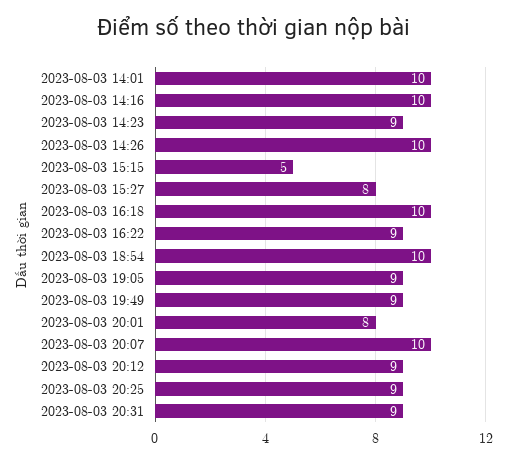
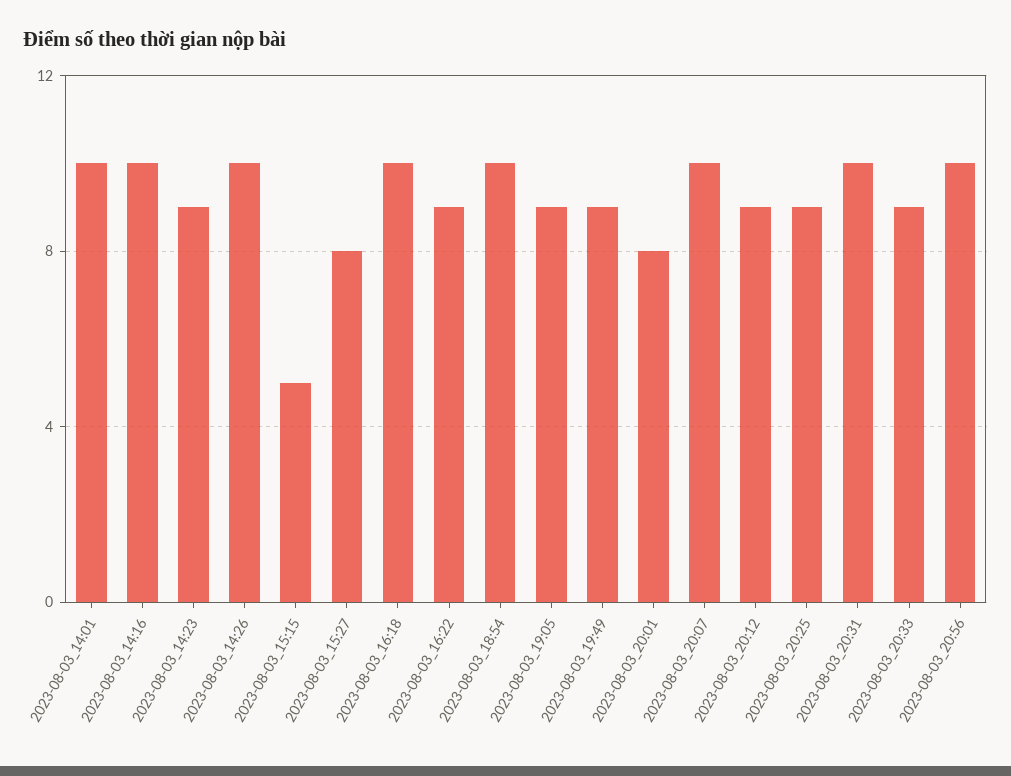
2023-08-03 20:31: 9 -> 10
2023-08-03_20:33: none -> 9
2023-08-03_20:56: none -> 10

